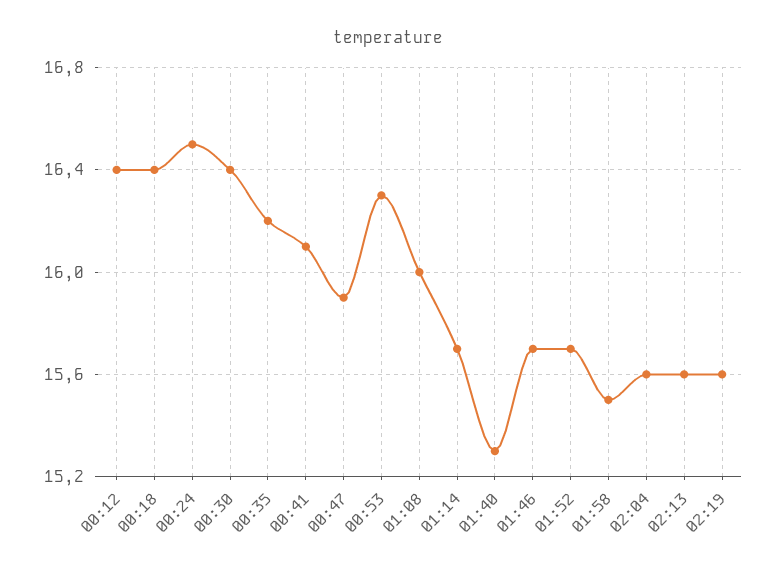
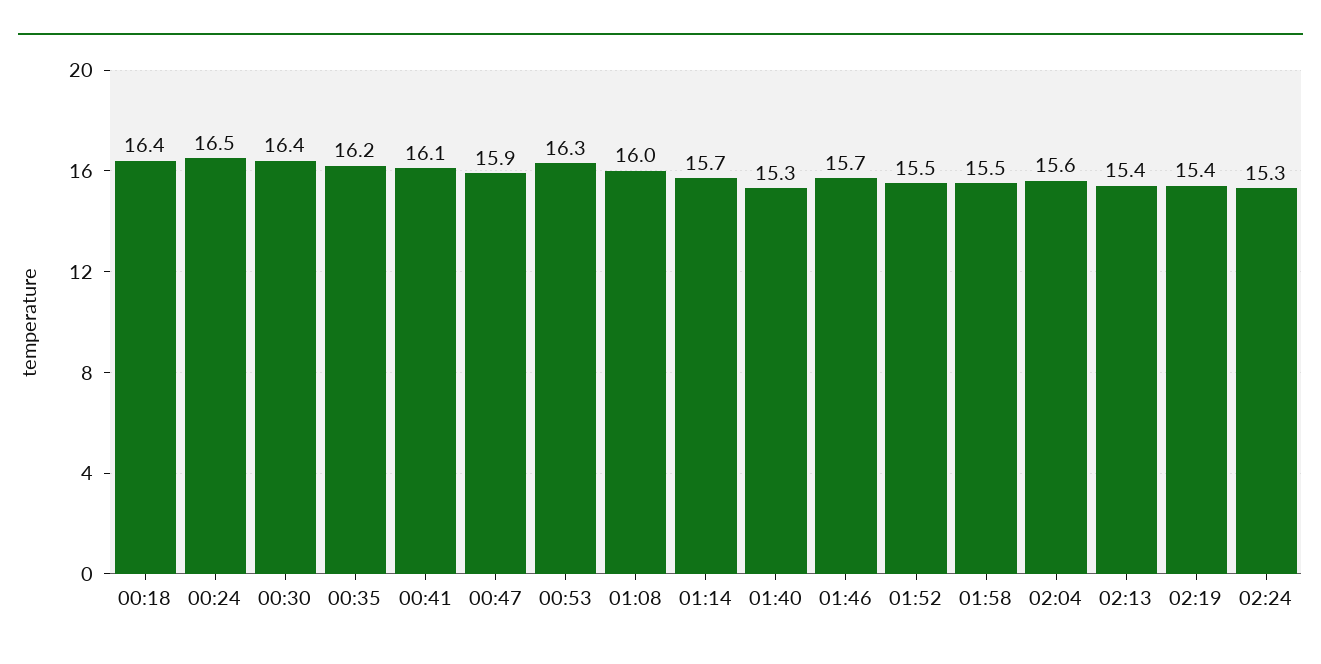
00:12: 16.4 -> none
01:52: 15.7 -> 15.5
02:13: 15.6 -> 15.4
02:19: 15.6 -> 15.4
02:24: none -> 15.3

